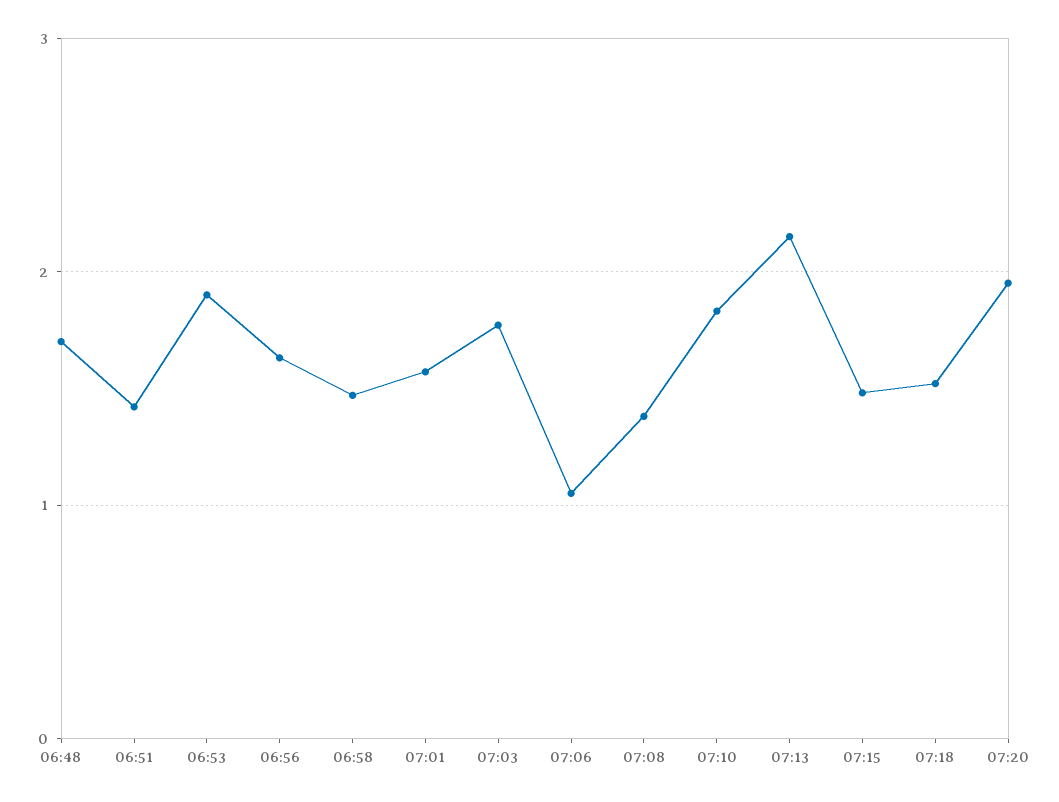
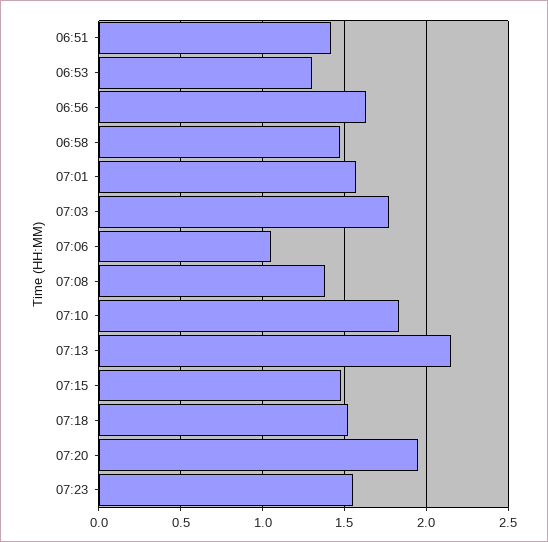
06:48: 1.7 -> none
06:53: 1.9 -> 1.3
07:23: none -> 1.55

